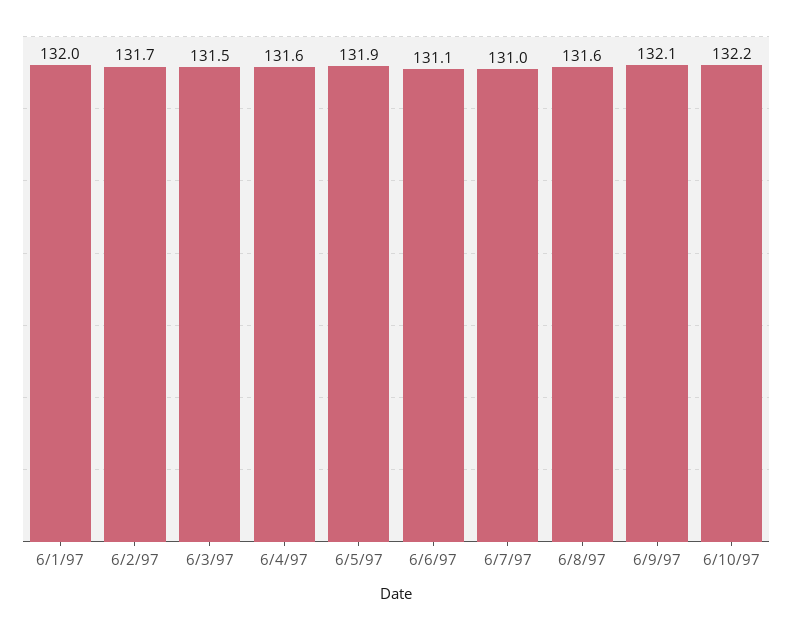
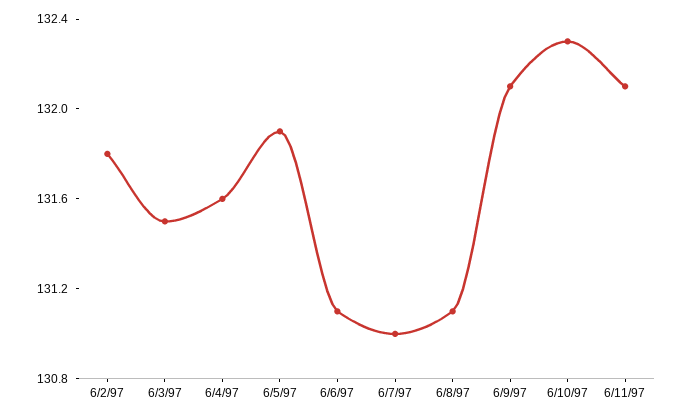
6/1/97: 132 -> none
6/2/97: 131.7 -> 131.8
6/8/97: 131.6 -> 131.1
6/10/97: 132.2 -> 132.3
6/11/97: none -> 132.1

